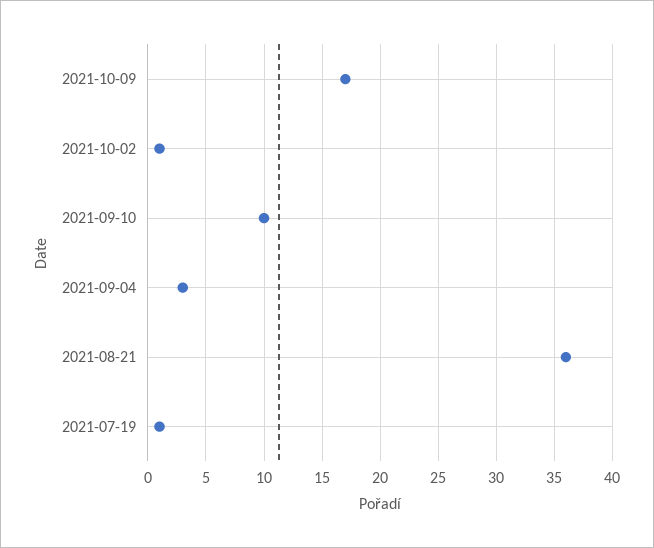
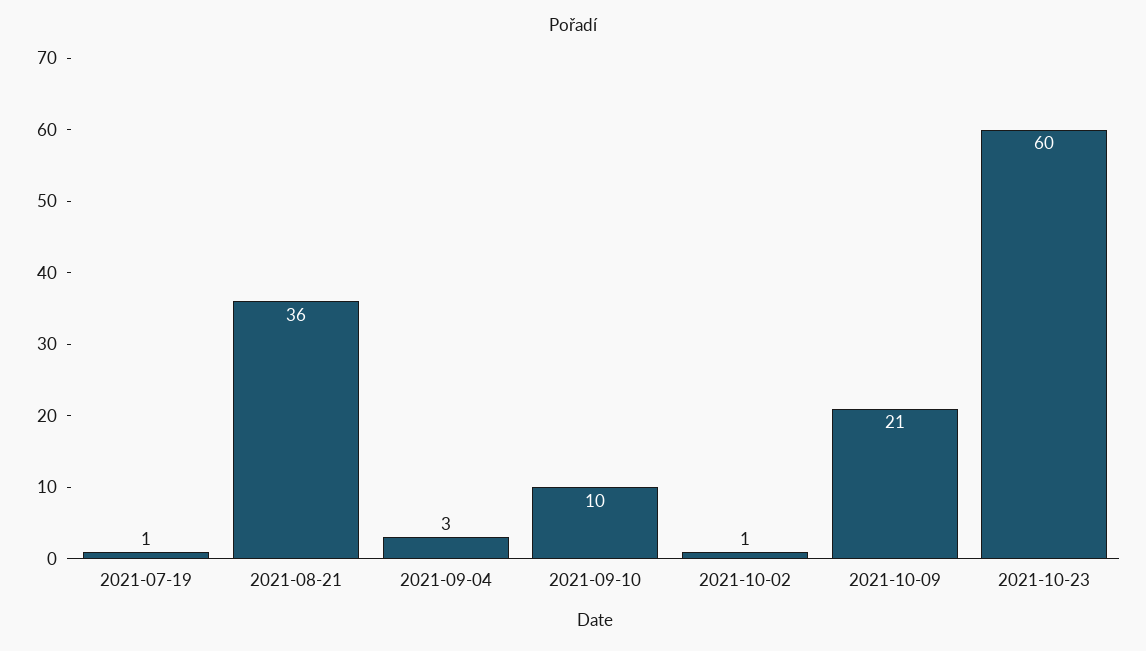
2021-10-09: 17 -> 21
2021-10-23: none -> 60

